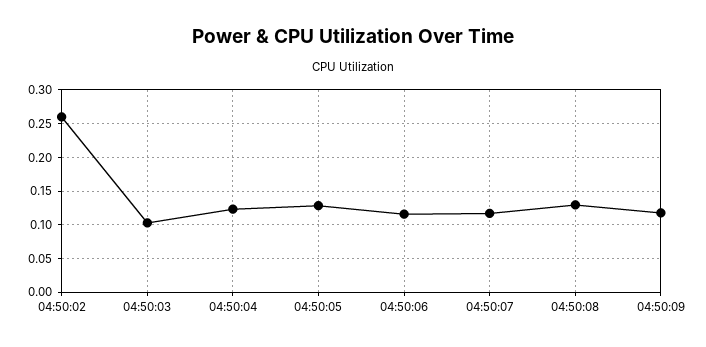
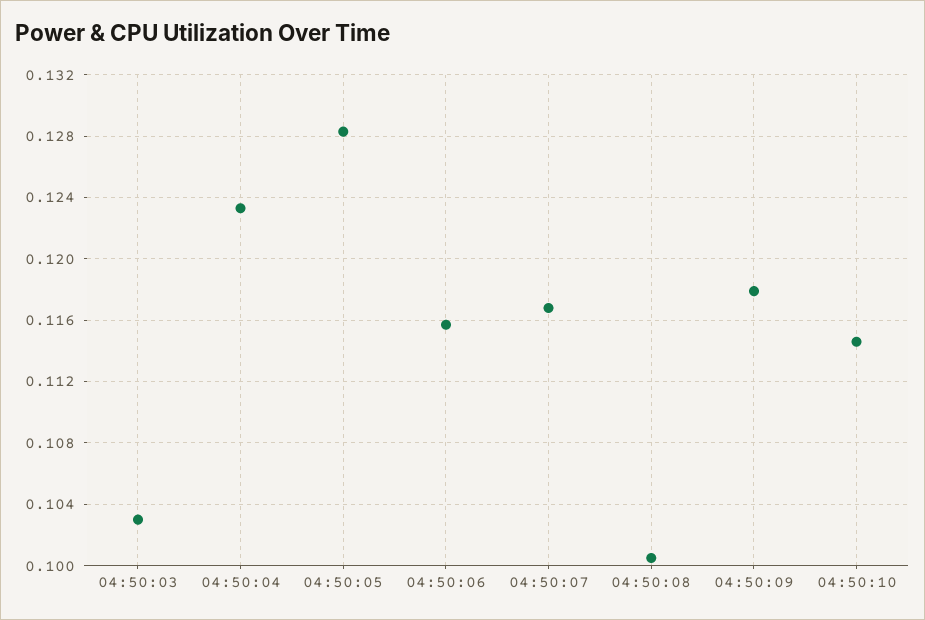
04:50:02: 0.26 -> none
04:50:08: 0.13 -> 0.1005
04:50:10: none -> 0.1145

